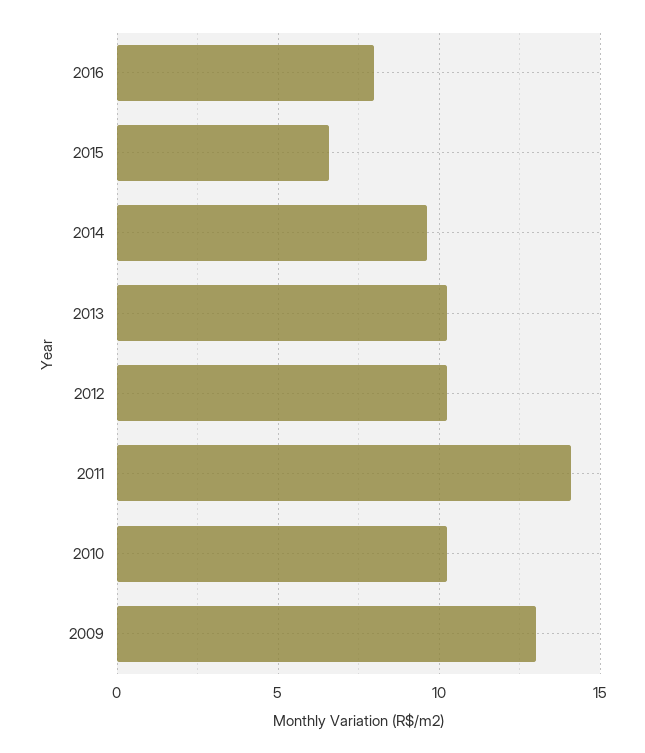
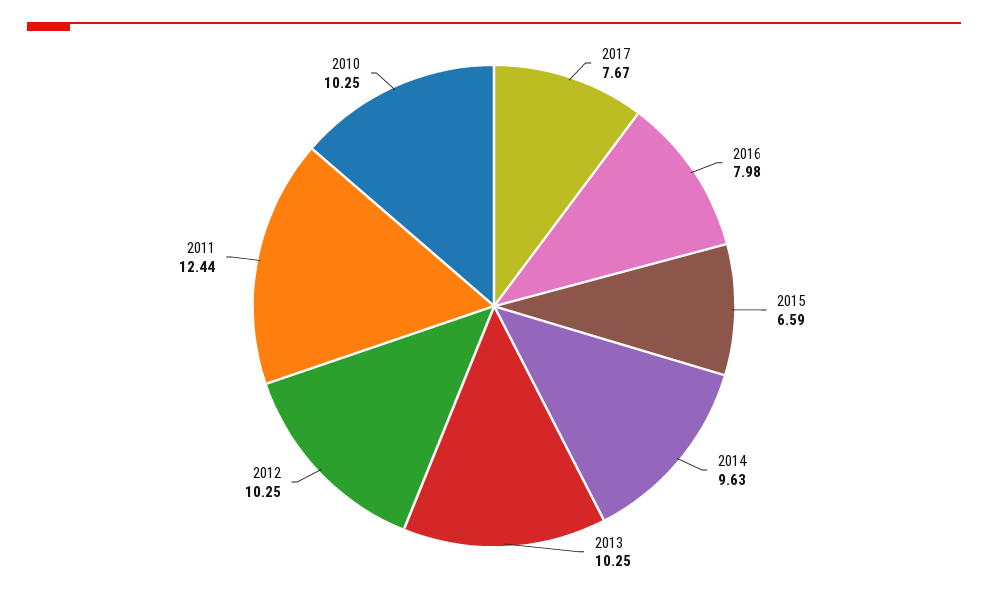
2011: 14 -> 12.44
2009: 13 -> none
2017: none -> 7.67

